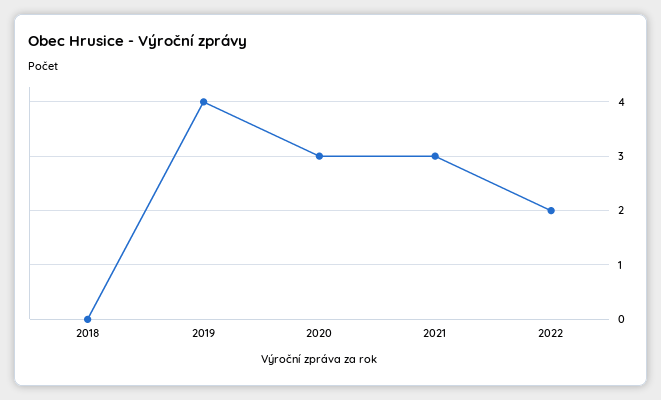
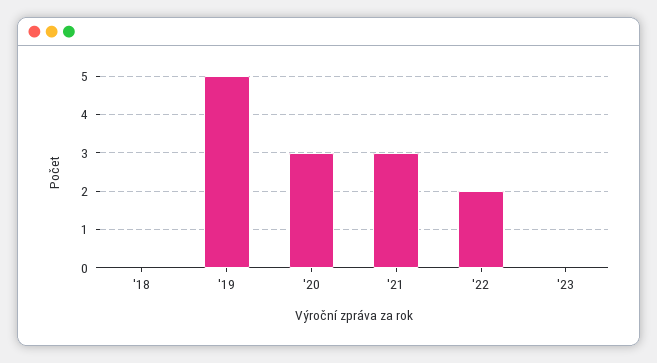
2019: 4 -> 5
'23: none -> 0

